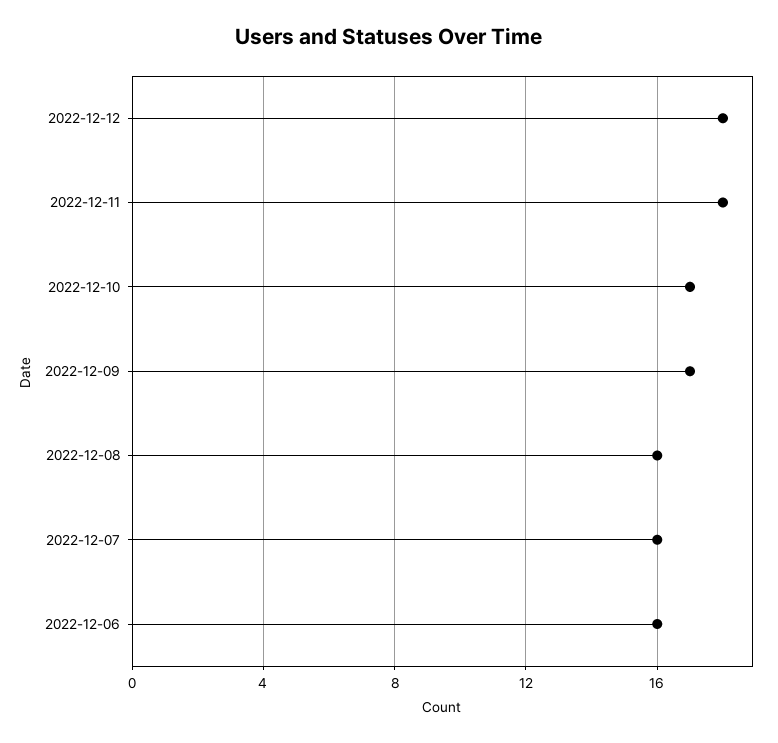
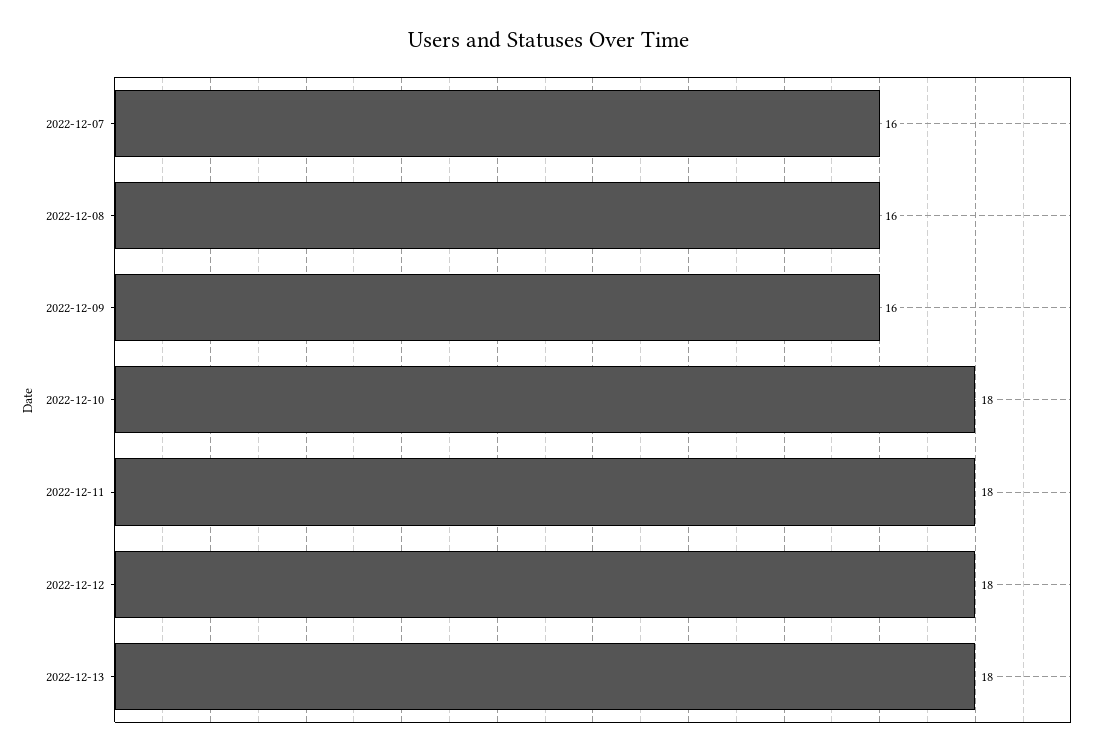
2022-12-10: 17 -> 18
2022-12-09: 17 -> 16
2022-12-06: 16 -> none
2022-12-13: none -> 18

